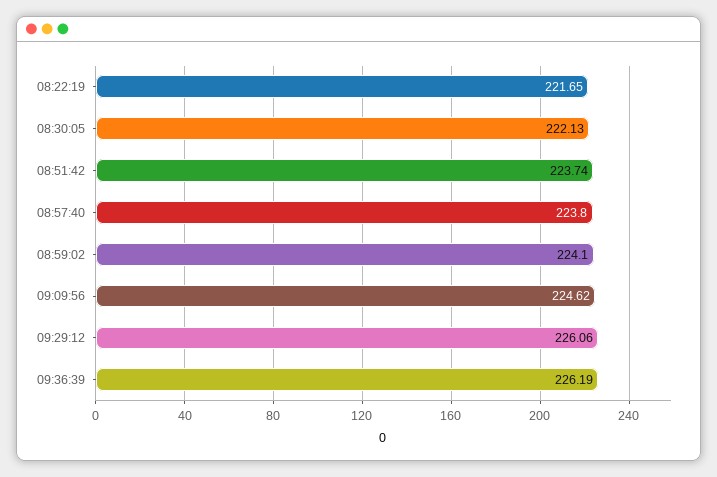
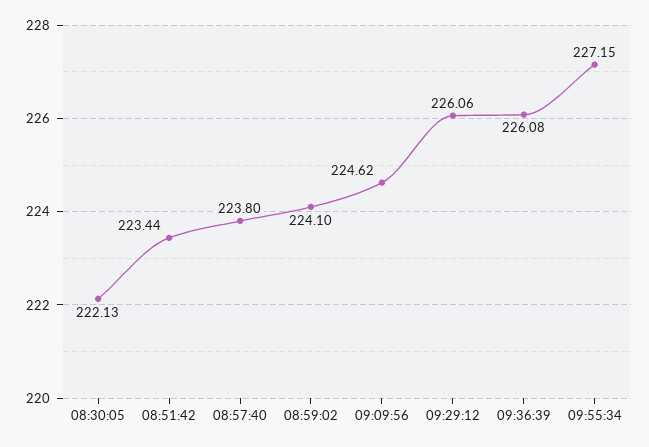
08:22:19: 221.65 -> none
08:51:42: 223.74 -> 223.44
09:36:39: 226.19 -> 226.08
09:55:34: none -> 227.15

